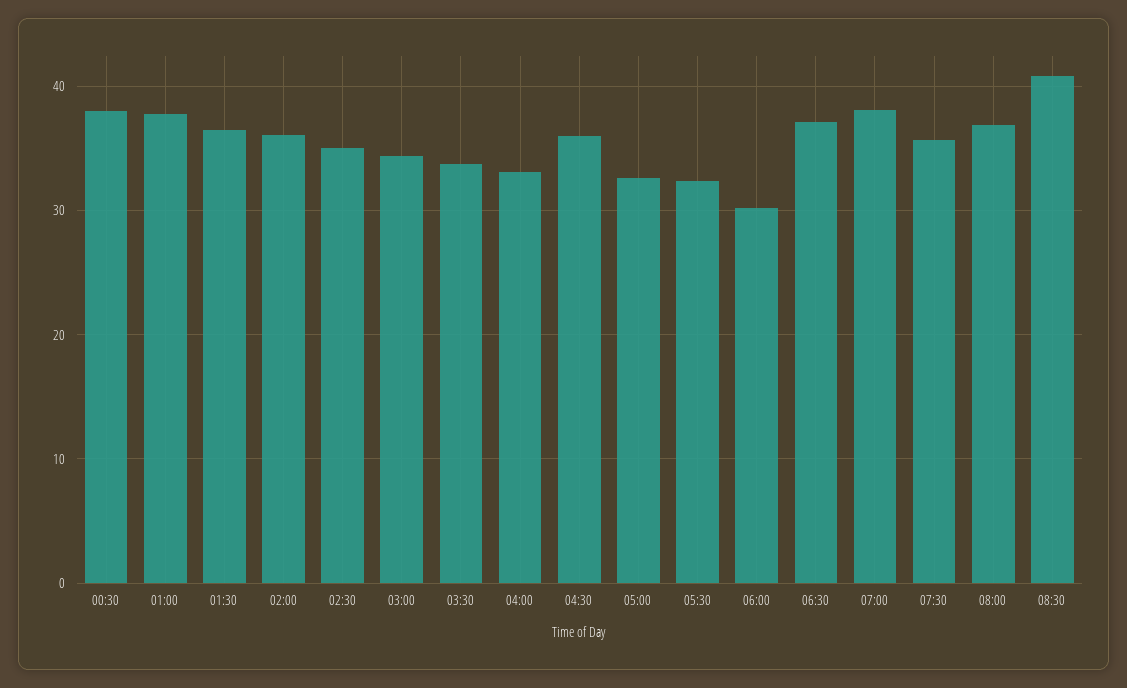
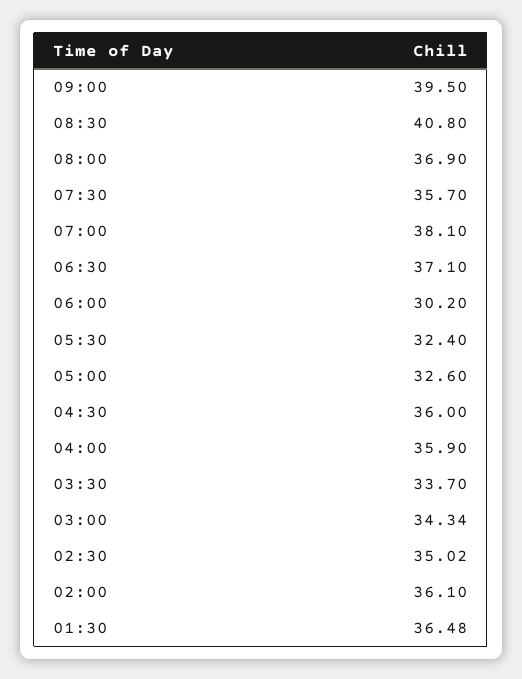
00:30: 38 -> none
01:00: 38 -> none
04:00: 33 -> 35.9
09:00: none -> 39.5

